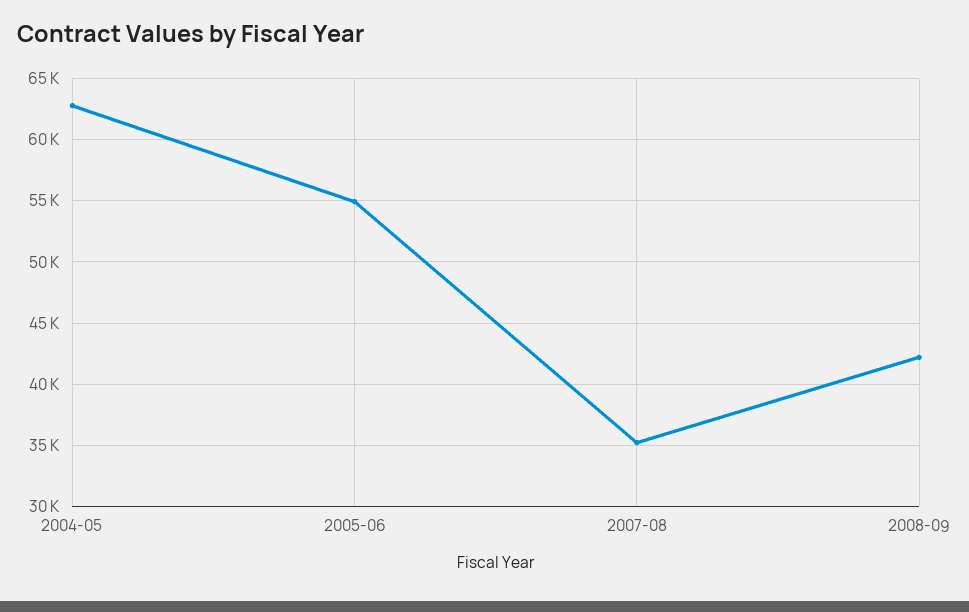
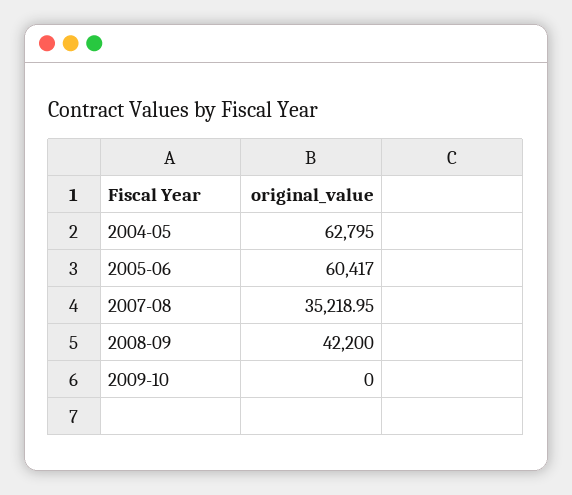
2005-06: 55000 -> 60417
2009-10: none -> 0

